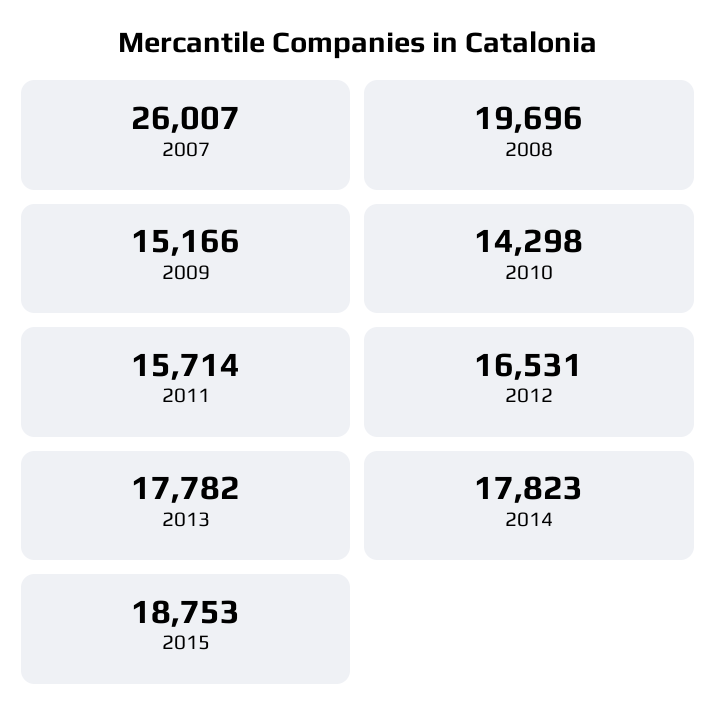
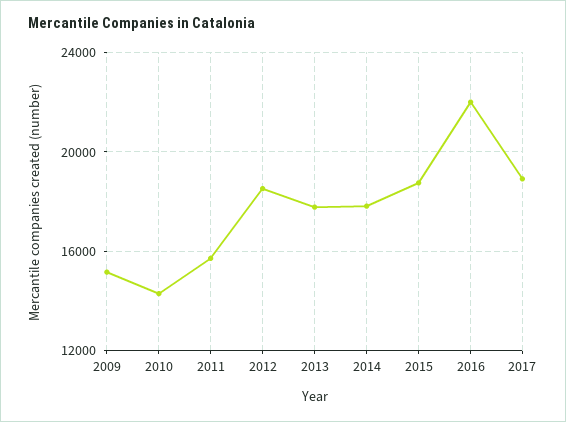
2007: 26007 -> none
2008: 19696 -> none
2012: 16531 -> 18500
2016: none -> 22000
2017: none -> 19000

